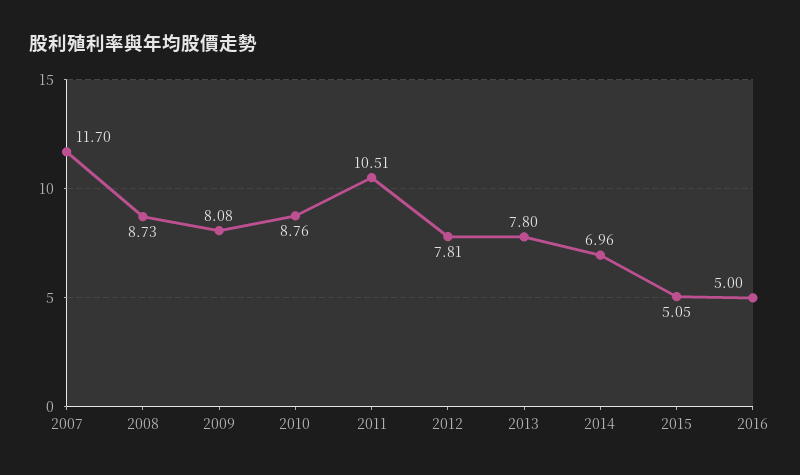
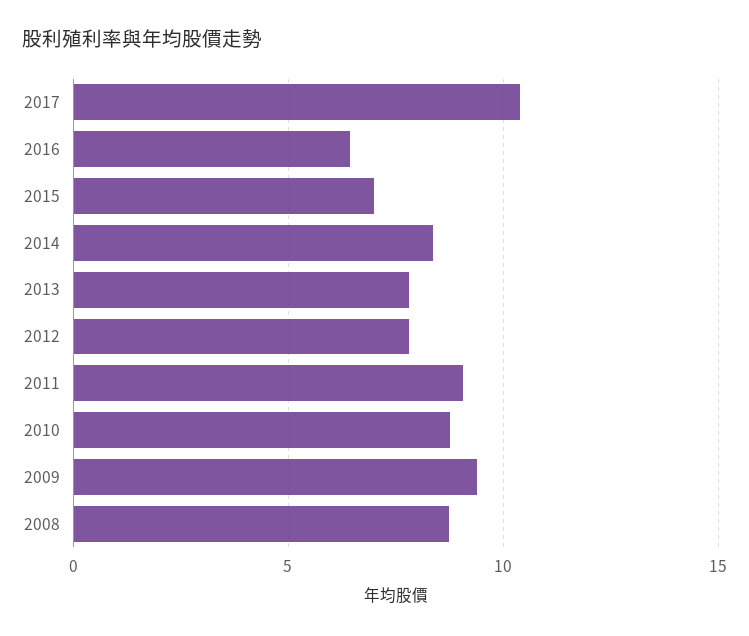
2007: 11.7 -> none
2009: 8.08 -> 9.5
2011: 10.51 -> 9
2014: 6.96 -> 8.5
2015: 5.05 -> 7
2016: 5 -> 6.5
2017: none -> 10.5

